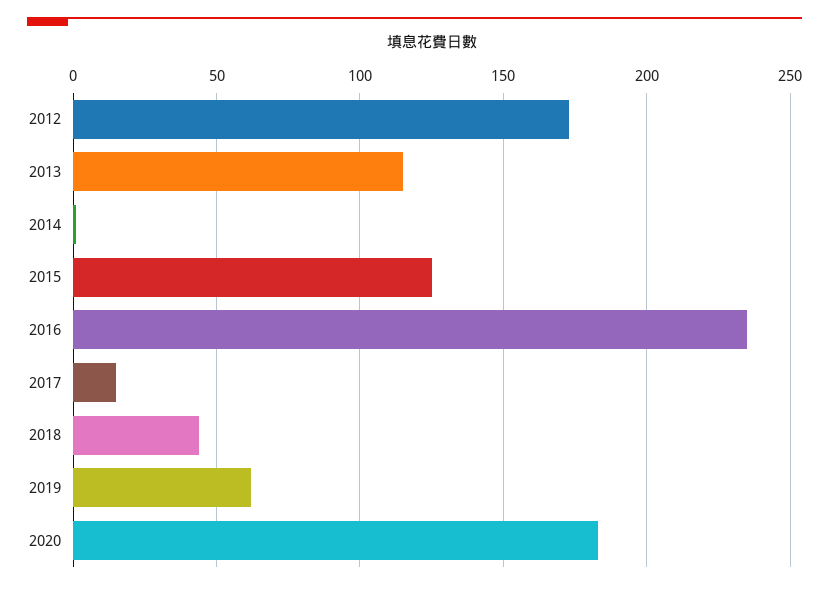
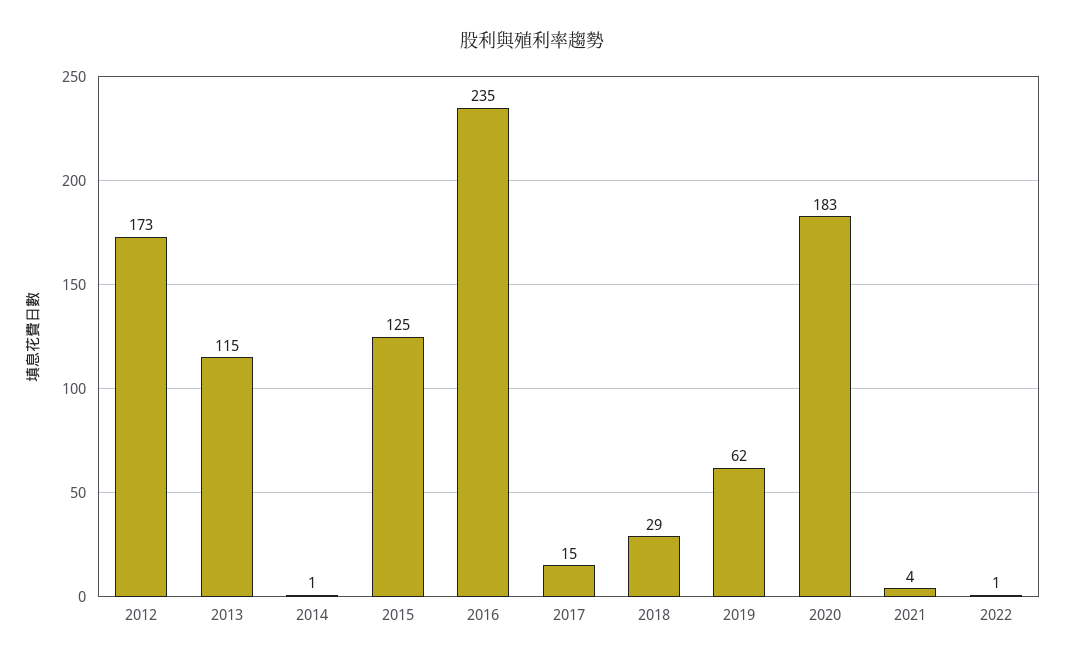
2018: 45 -> 29
2021: none -> 4
2022: none -> 1

